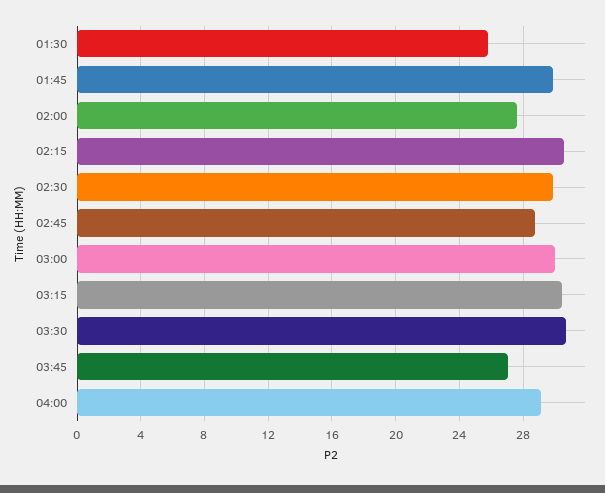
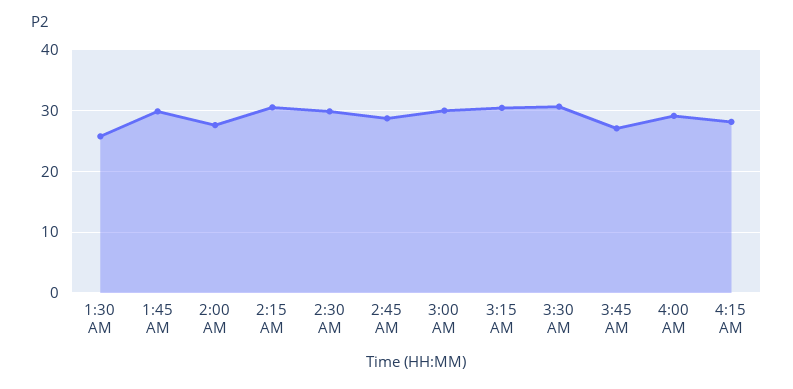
4:15 AM: none -> 28

